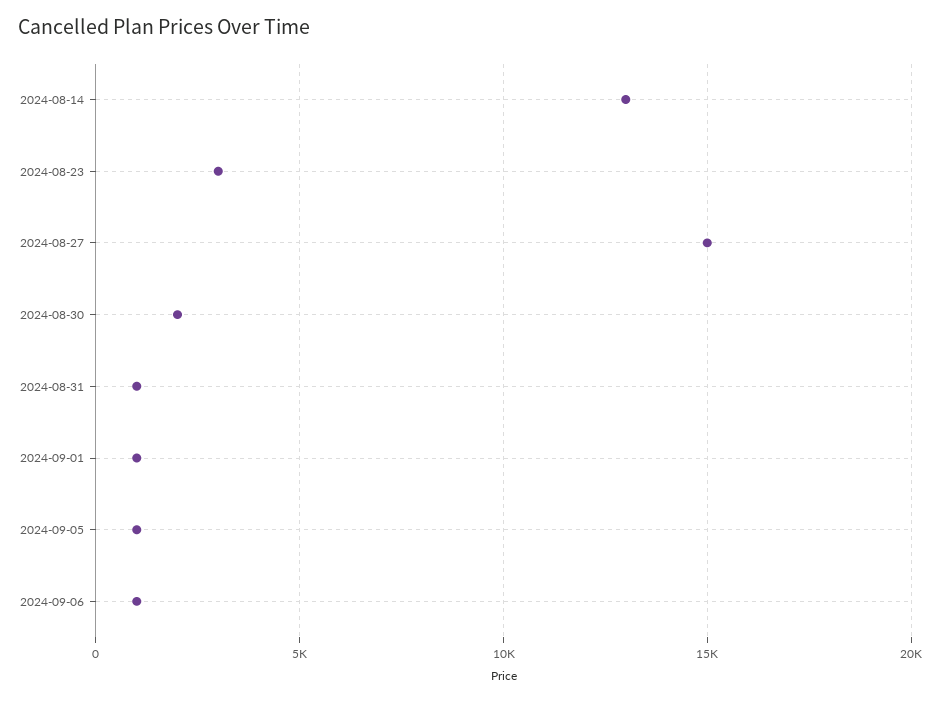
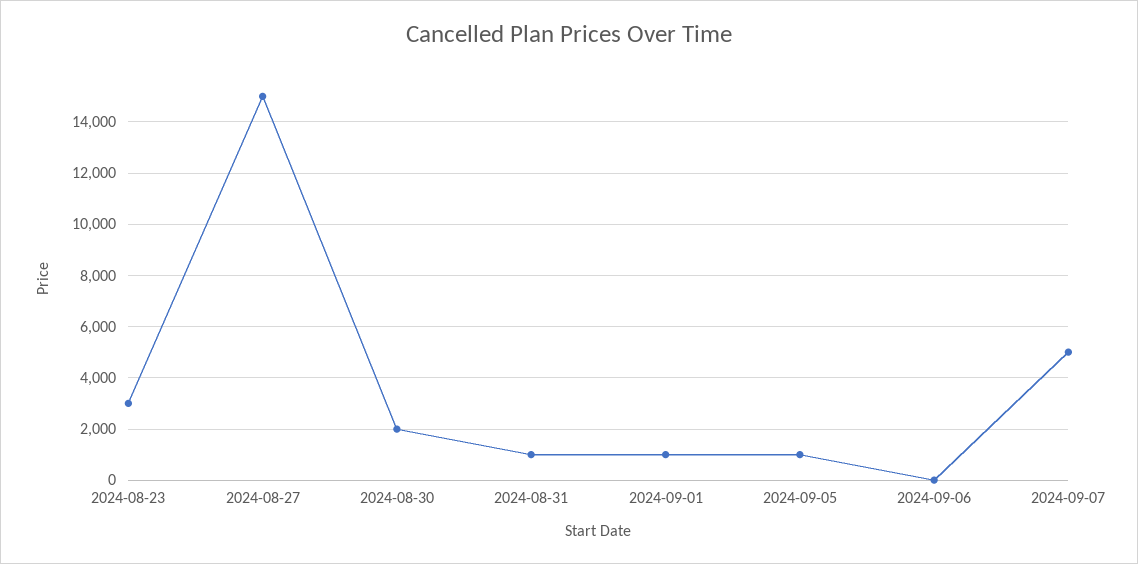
2024-08-14: 13000 -> none
2024-09-06: 1000 -> 0
2024-09-07: none -> 5000

